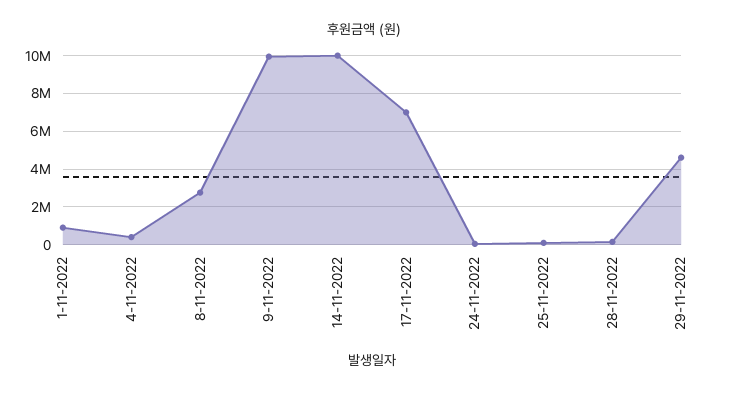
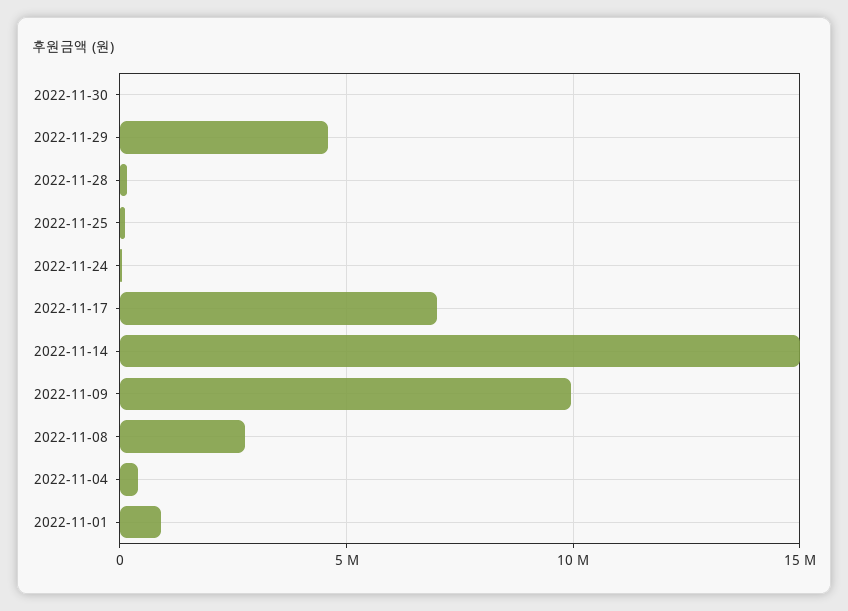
14-11-2022: 10000000 -> 15000000
2022-11-30: none -> 0

